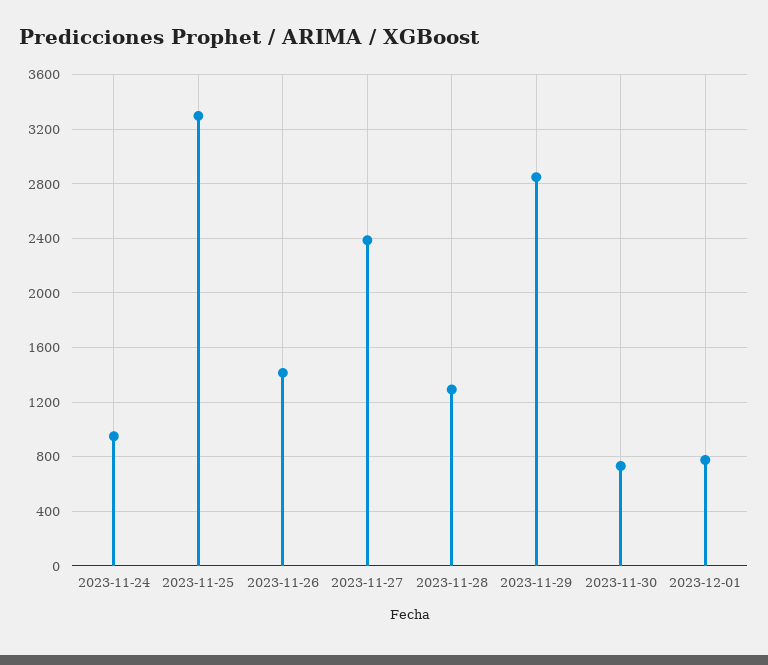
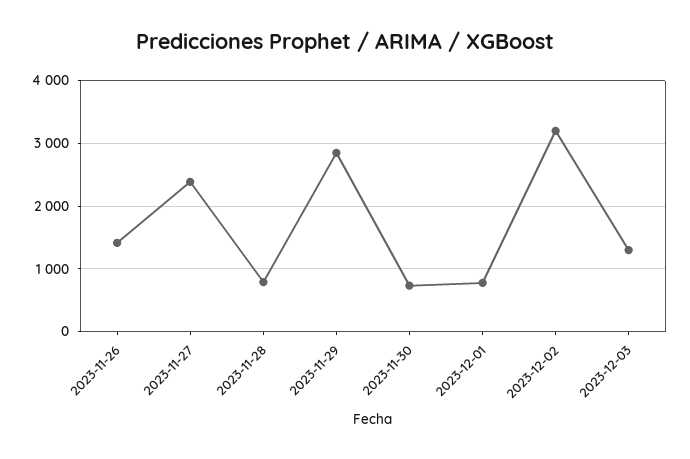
2023-11-24: 950 -> none
2023-11-25: 3300 -> none
2023-11-28: 1300 -> 800
2023-12-02: none -> 3200
2023-12-03: none -> 1300

